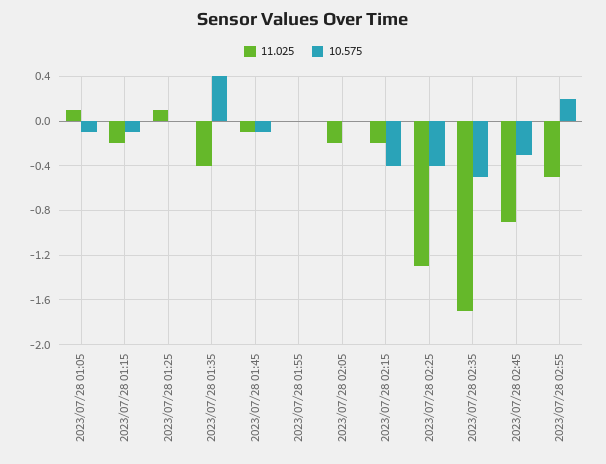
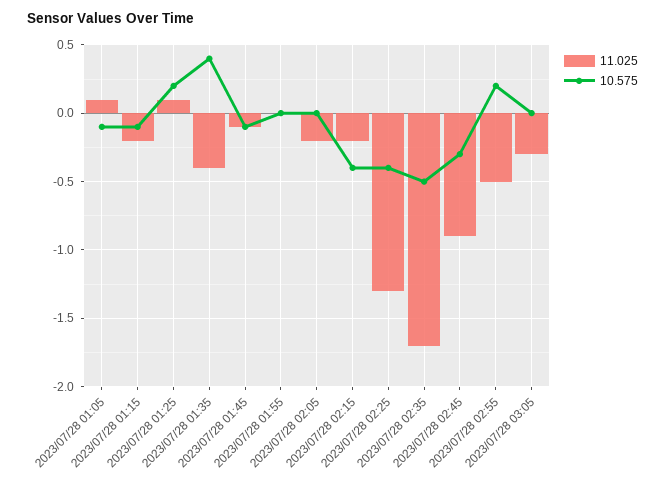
10.575, 2023/07/28 01:25: 0 -> 0.2
11.025, 2023/07/28 03:05: none -> -0.3
10.575, 2023/07/28 03:05: none -> 0

